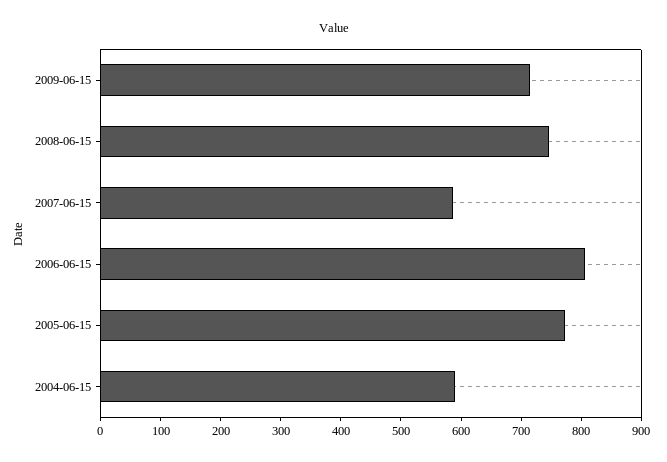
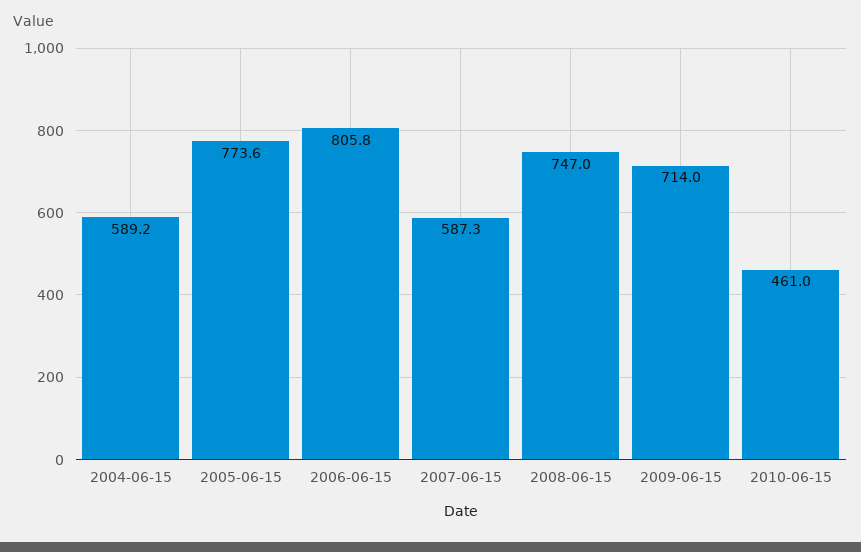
2010-06-15: none -> 461

